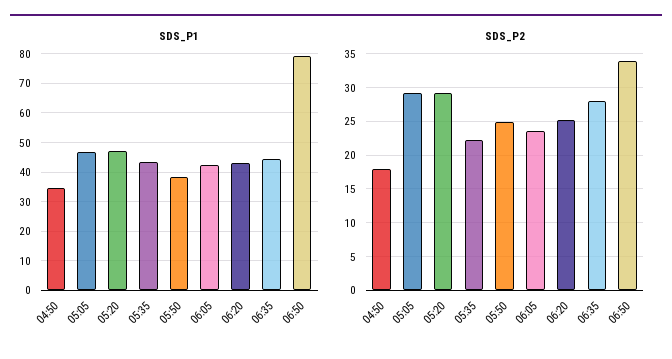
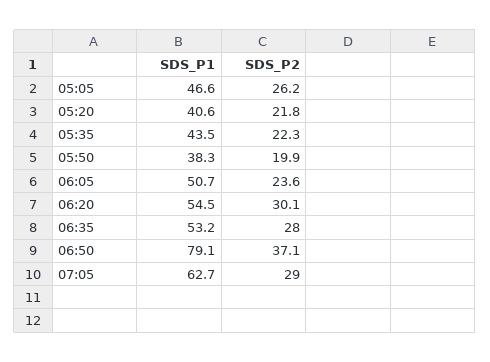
SDS_P1, 04:50: 35 -> none
SDS_P1, 05:20: 47.5 -> 40.6
SDS_P1, 06:05: 42.5 -> 50.7
SDS_P1, 06:20: 42.5 -> 54.5
SDS_P1, 06:35: 45 -> 53.2
SDS_P2, 04:50: 18 -> none
SDS_P2, 05:05: 29 -> 26.2
SDS_P2, 05:20: 29 -> 21.8
SDS_P2, 05:50: 25 -> 19.9
SDS_P2, 06:20: 25 -> 30.1
SDS_P2, 06:50: 34 -> 37.1
SDS_P1, 07:05: none -> 62.7
SDS_P2, 07:05: none -> 29

